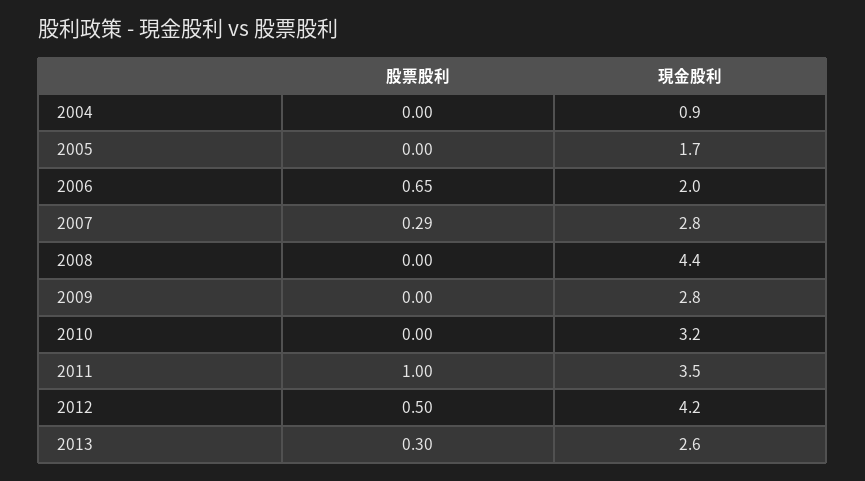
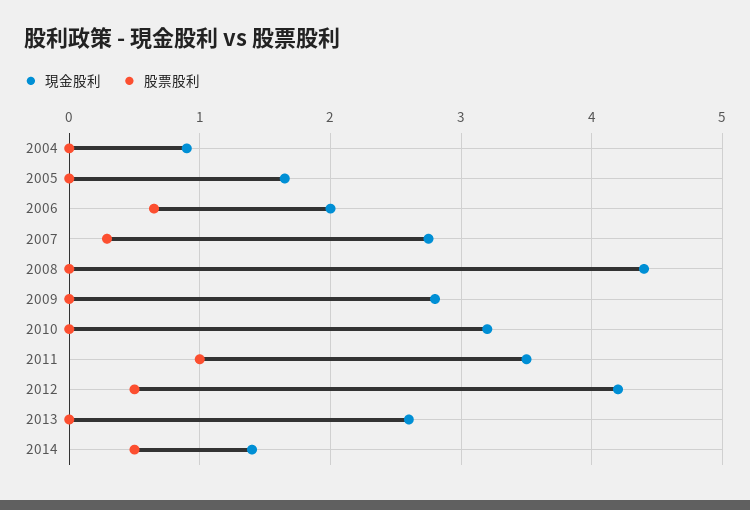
股票股利, 2013: 0.3 -> 0
現金股利, 2014: none -> 1.4
股票股利, 2014: none -> 0.5

